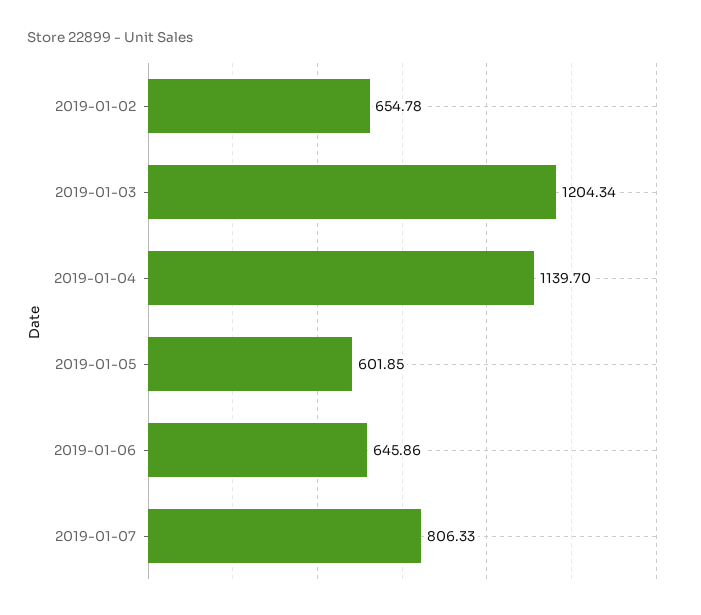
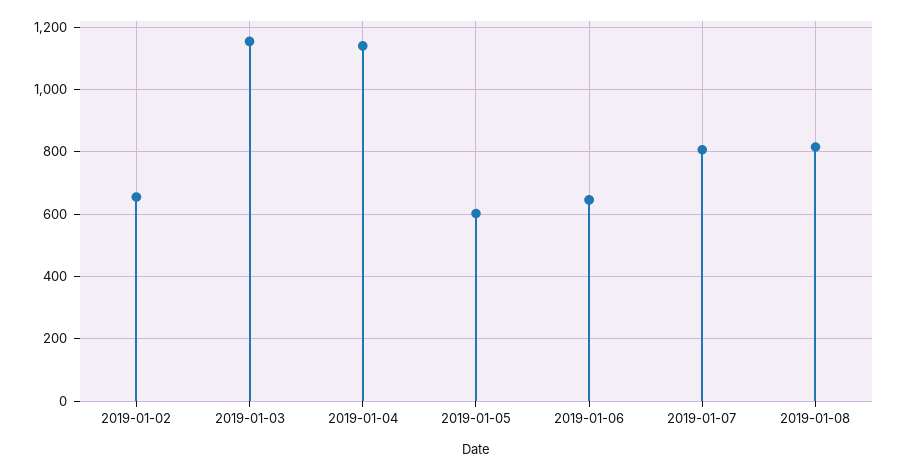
2019-01-03: 1204.34 -> 1160
2019-01-08: none -> 820

